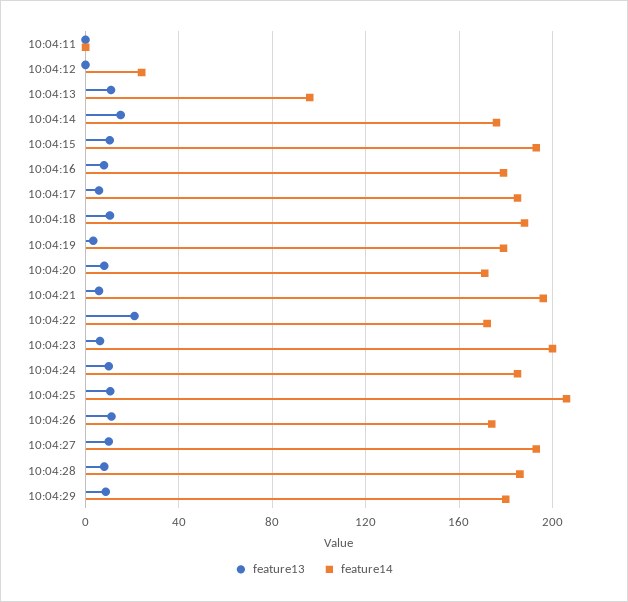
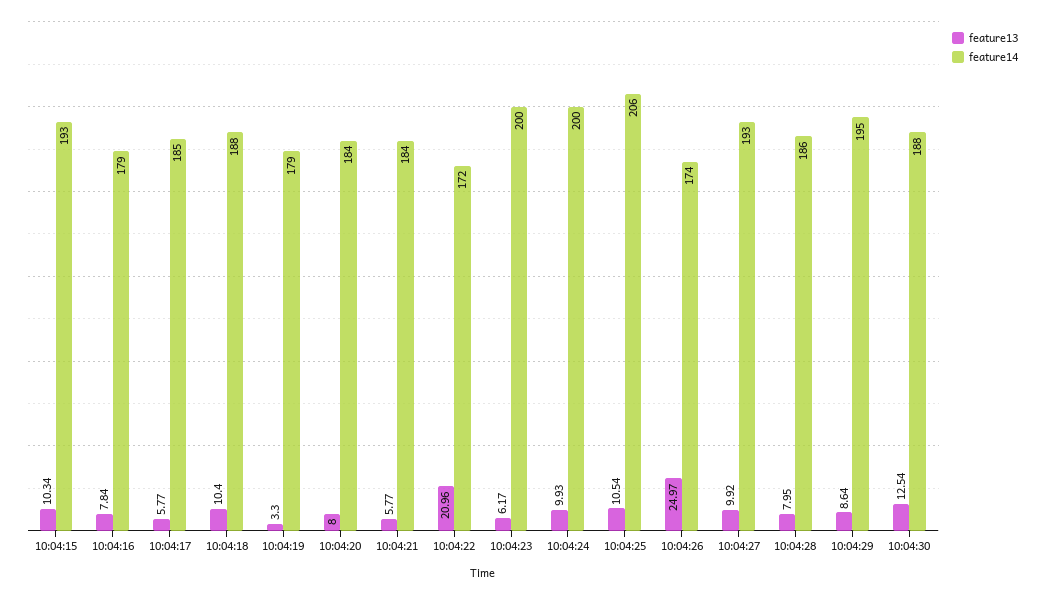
feature13, 10:04:11: 0 -> none
feature14, 10:04:11: 0 -> none
feature13, 10:04:12: 0 -> none
feature14, 10:04:12: 25 -> none
feature13, 10:04:13: 10 -> none
feature14, 10:04:13: 95 -> none
feature13, 10:04:14: 15 -> none
feature14, 10:04:14: 175 -> none
feature14, 10:04:20: 170 -> 184
feature14, 10:04:21: 195 -> 184
feature14, 10:04:24: 185 -> 200
feature13, 10:04:26: 10 -> 24.97
feature14, 10:04:29: 180 -> 195
feature13, 10:04:30: none -> 12.54
feature14, 10:04:30: none -> 188

